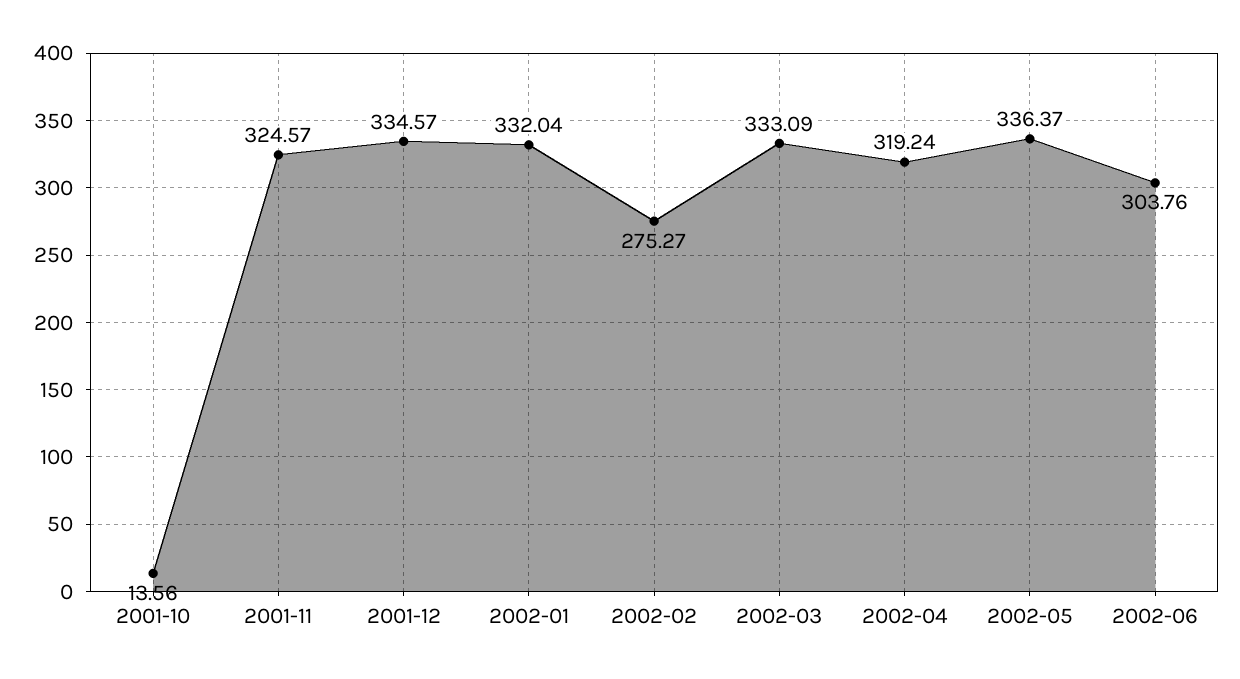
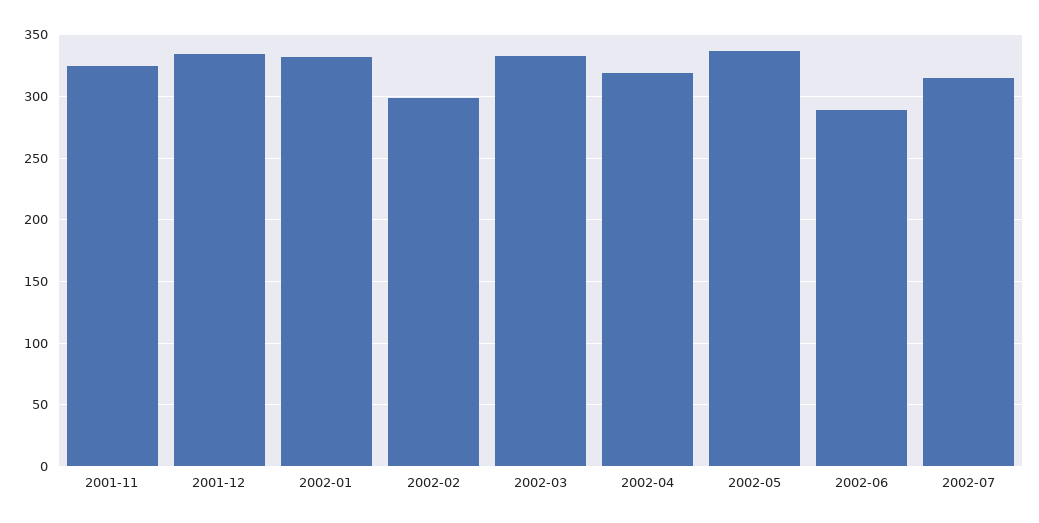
2001-10: 13.56 -> none
2002-02: 275.27 -> 300
2002-06: 303.76 -> 290
2002-07: none -> 315

